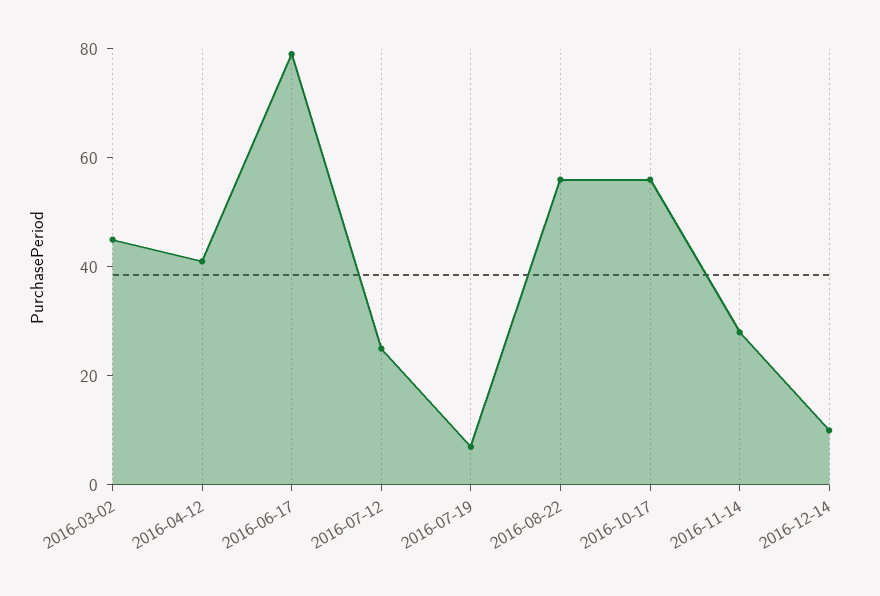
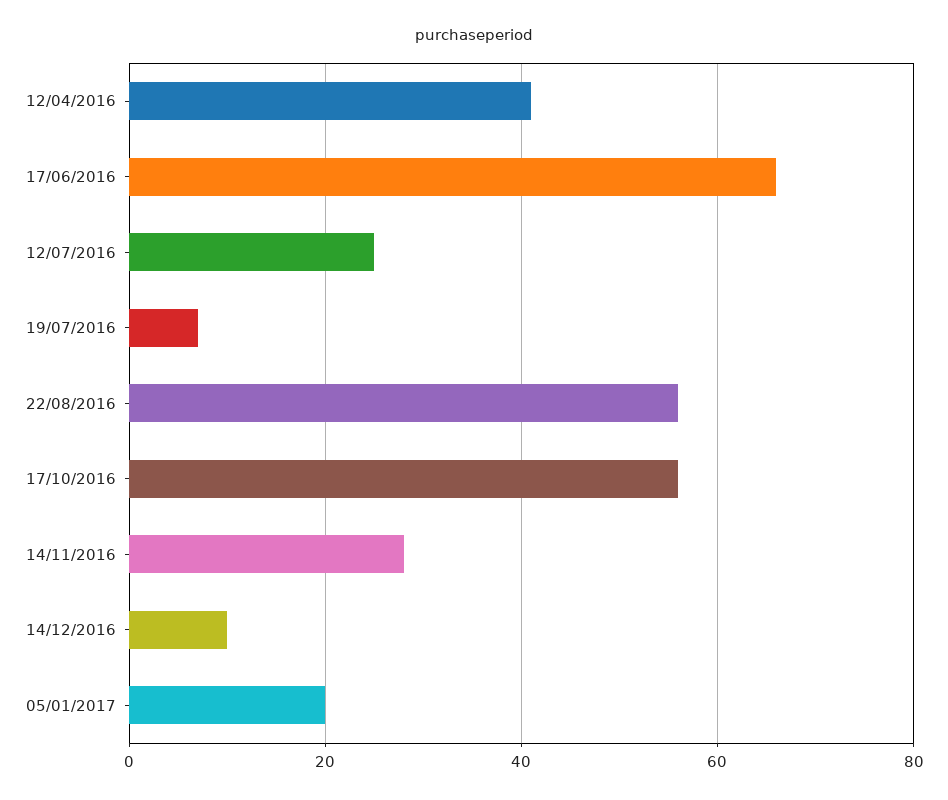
2016-03-02: 45 -> none
2016-06-17: 80 -> 65
05/01/2017: none -> 20

